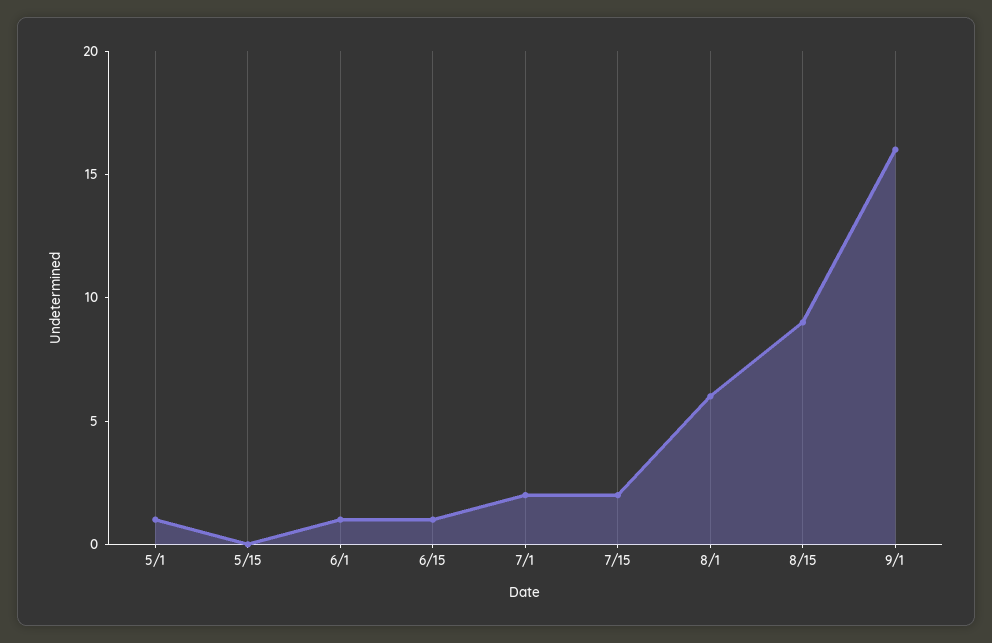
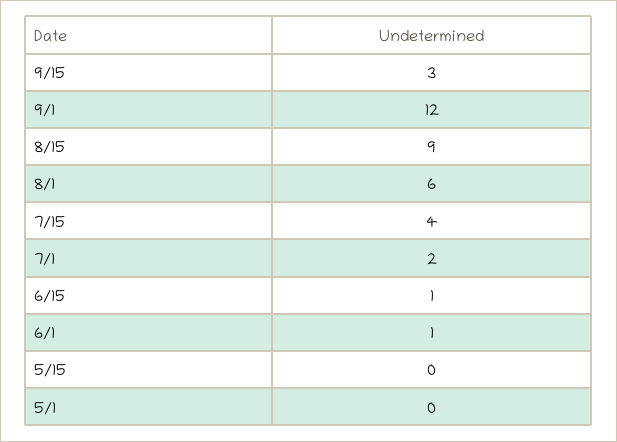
5/1: 1 -> 0
7/15: 2 -> 4
9/1: 16 -> 12
9/15: none -> 3

